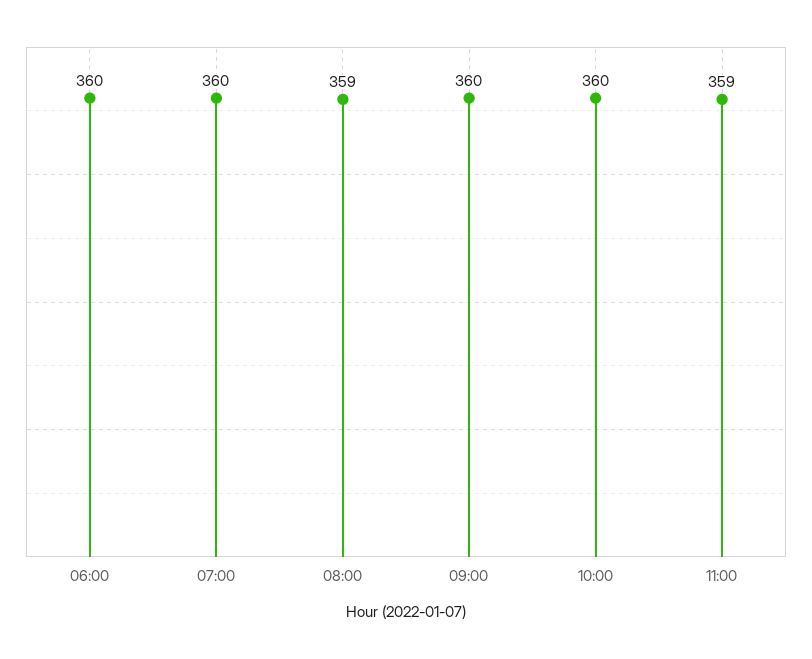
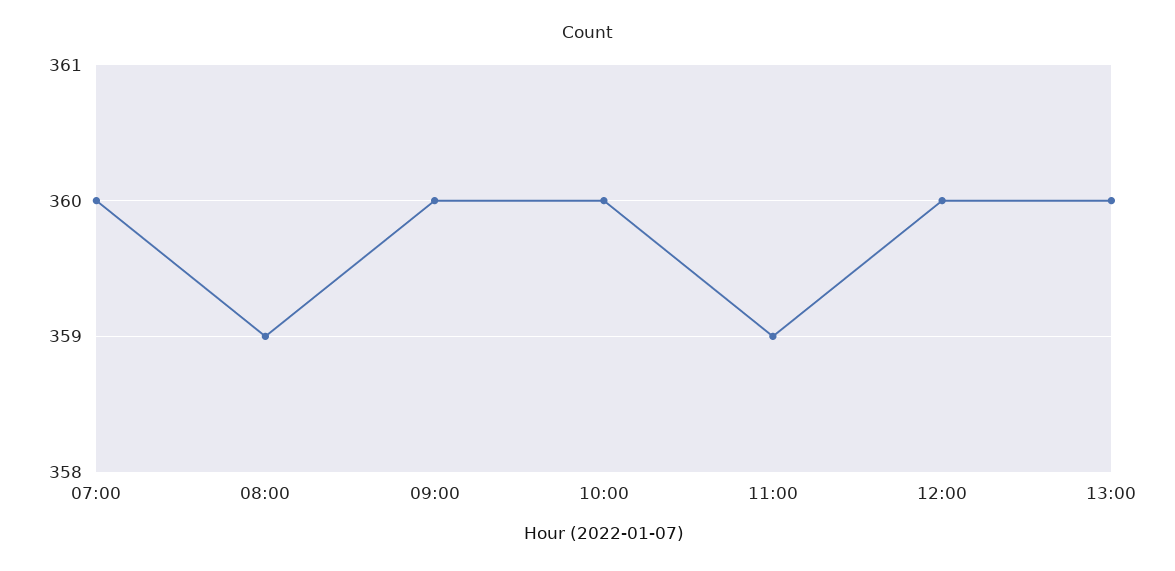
06:00: 360 -> none
12:00: none -> 360
13:00: none -> 360

